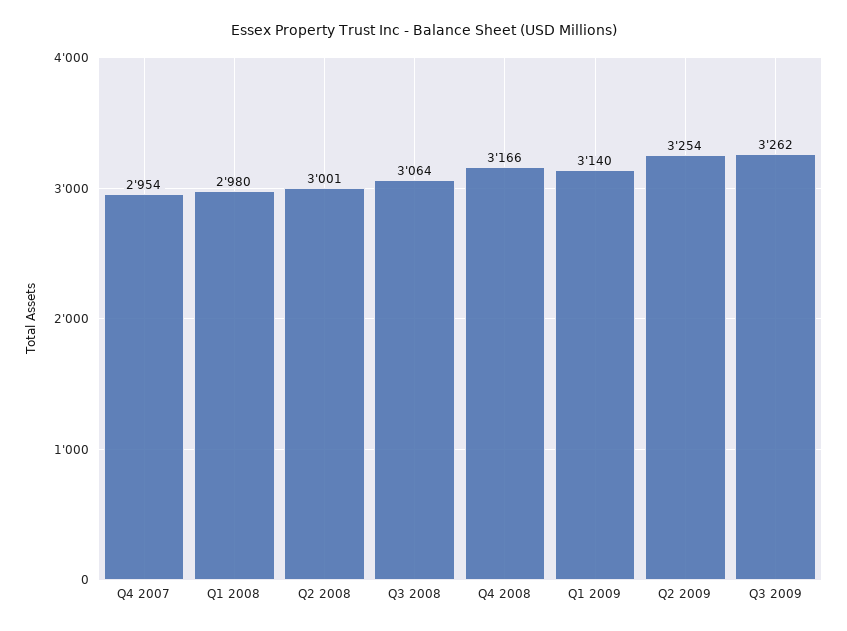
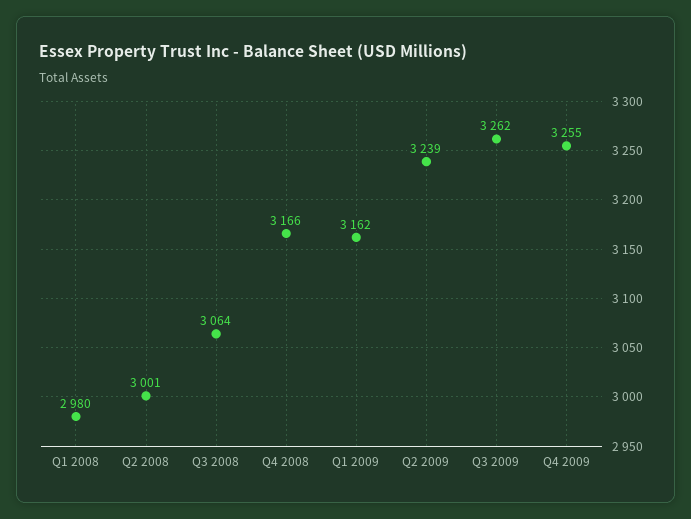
Q4 2007: 2954 -> none
Q1 2009: 3140 -> 3162
Q2 2009: 3254 -> 3239
Q4 2009: none -> 3255

